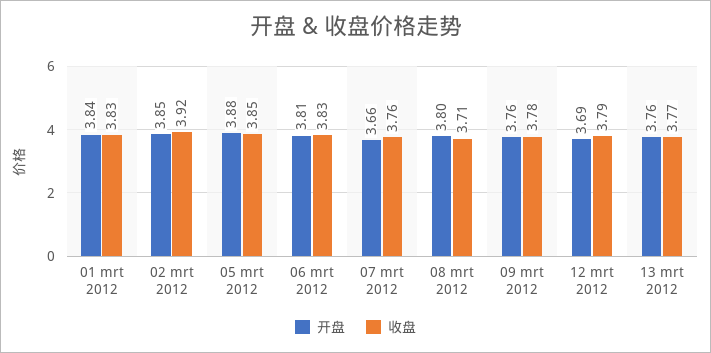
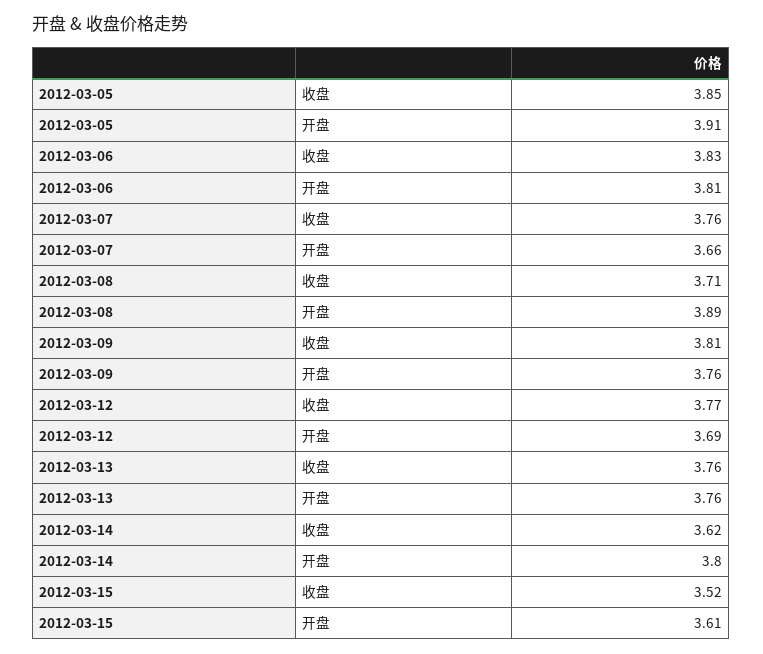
开盘, 01 mrt 2012: 3.84 -> none
收盘, 01 mrt 2012: 3.83 -> none
开盘, 02 mrt 2012: 3.85 -> none
收盘, 02 mrt 2012: 3.92 -> none
开盘, 05 mrt 2012: 3.88 -> 3.91
开盘, 08 mrt 2012: 3.8 -> 3.89
收盘, 09 mrt 2012: 3.78 -> 3.81
收盘, 12 mrt 2012: 3.79 -> 3.77
收盘, 13 mrt 2012: 3.77 -> 3.76
收盘, 2012-03-14: none -> 3.62
开盘, 2012-03-14: none -> 3.8
收盘, 2012-03-15: none -> 3.52
开盘, 2012-03-15: none -> 3.61

